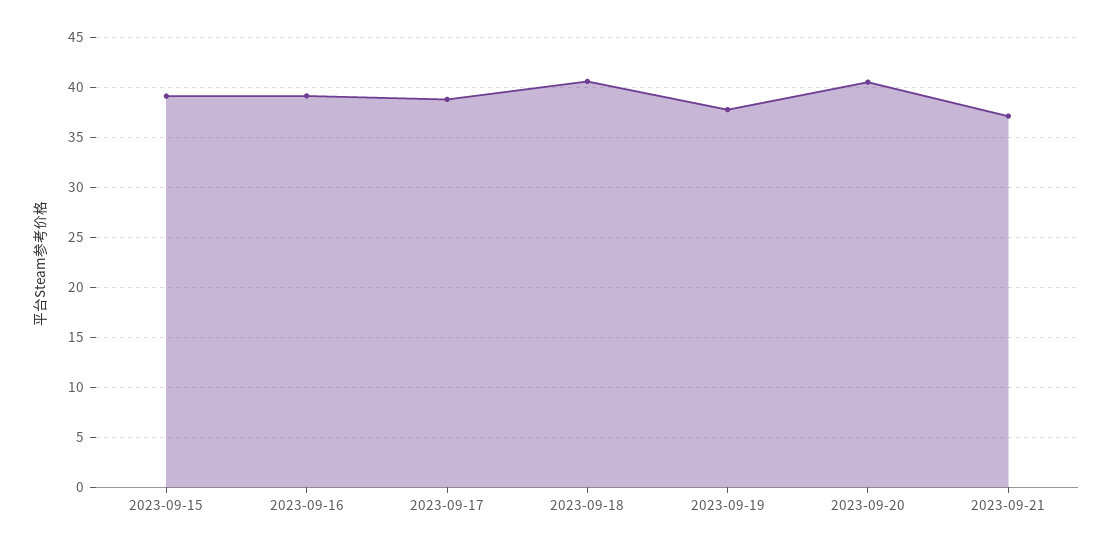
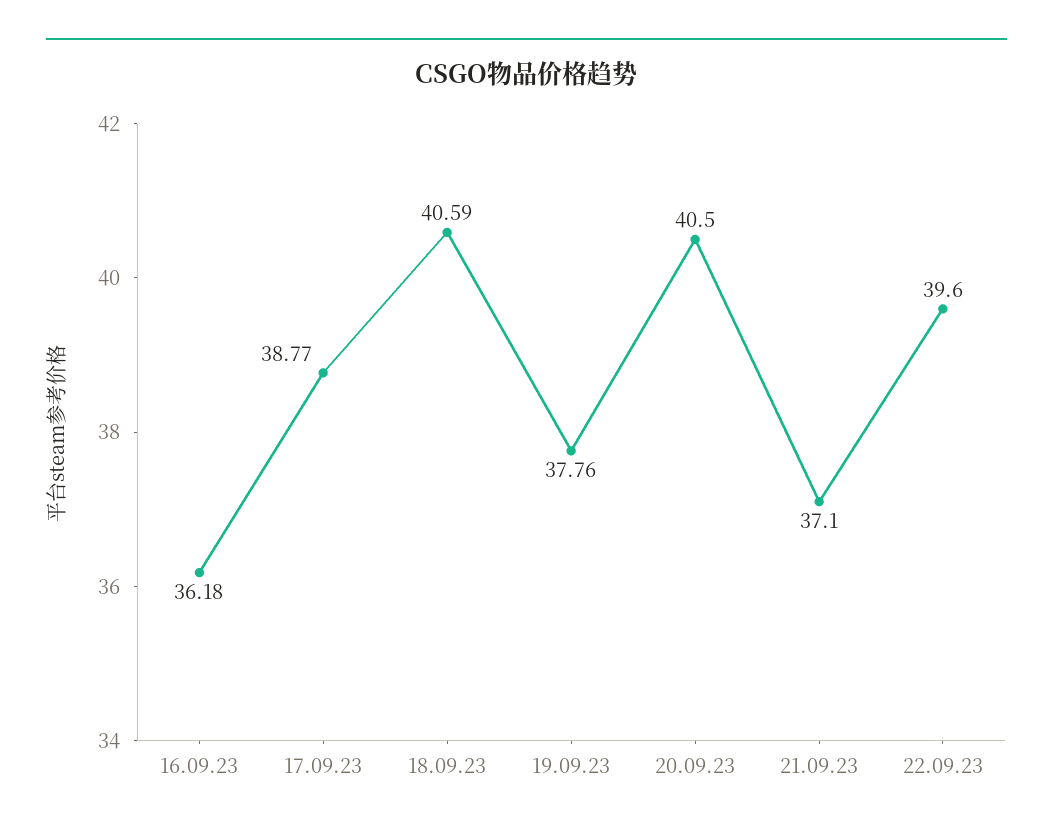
2023-09-15: 39 -> none
2023-09-16: 39 -> 36.18
22.09.23: none -> 39.6

